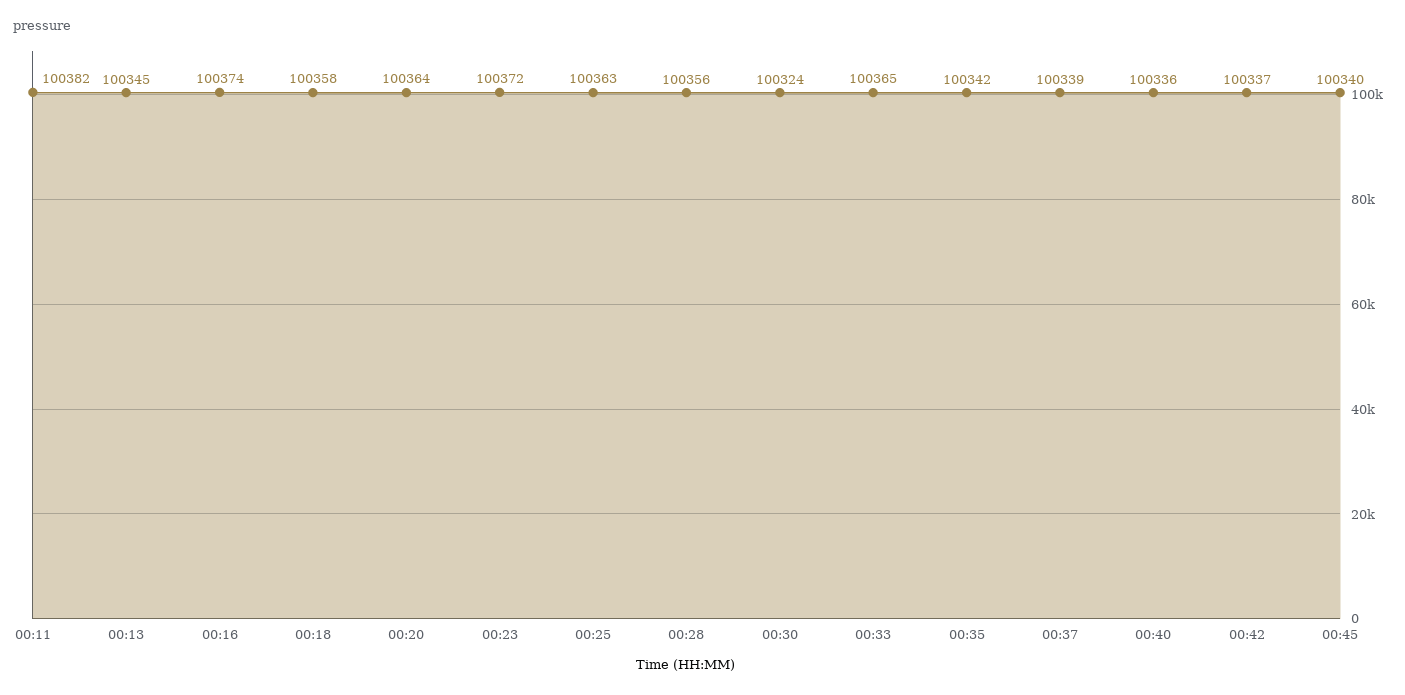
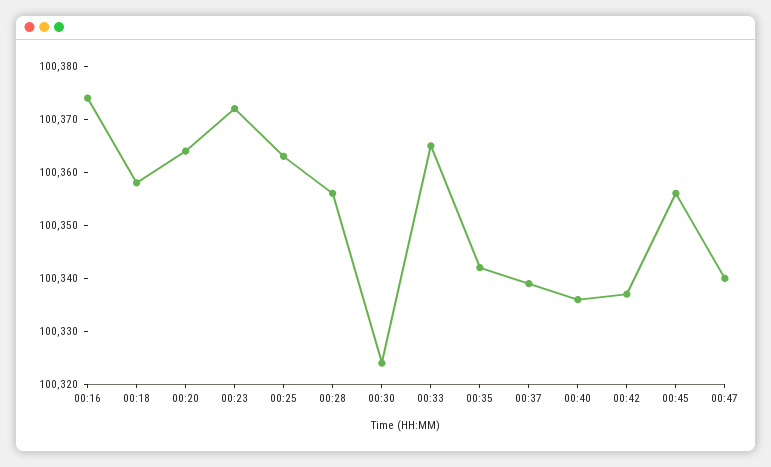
00:11: 100382 -> none
00:13: 100345 -> none
00:45: 100340 -> 100355
00:47: none -> 100340

